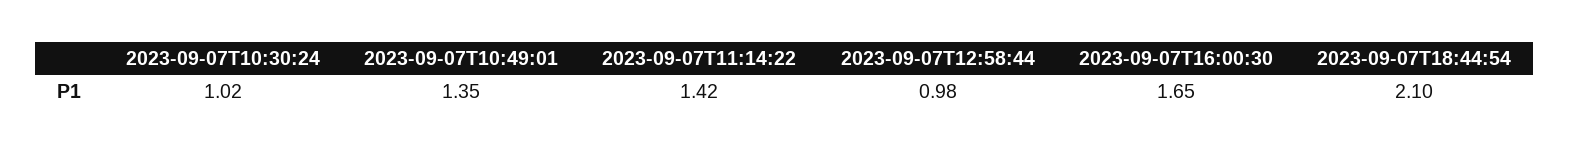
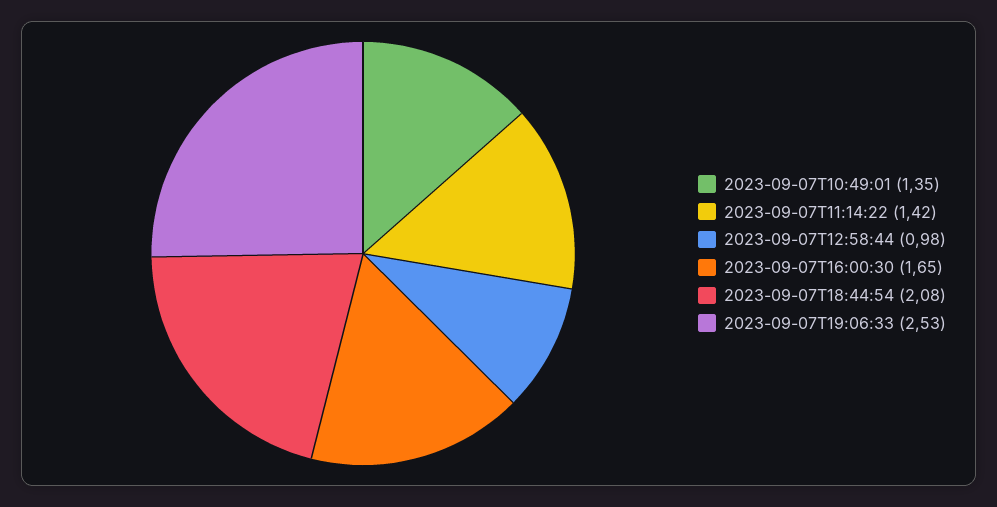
2023-09-07T10:30:24: 1.02 -> none
2023-09-07T18:44:54: 2.1 -> 2.08
2023-09-07T19:06:33: none -> 2.53

